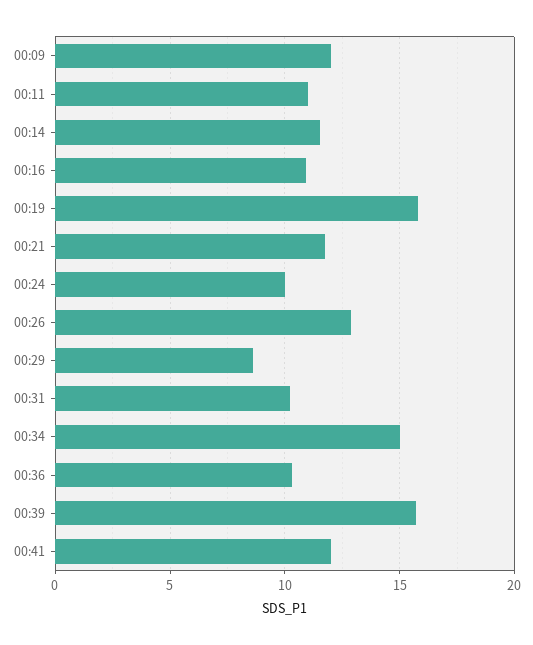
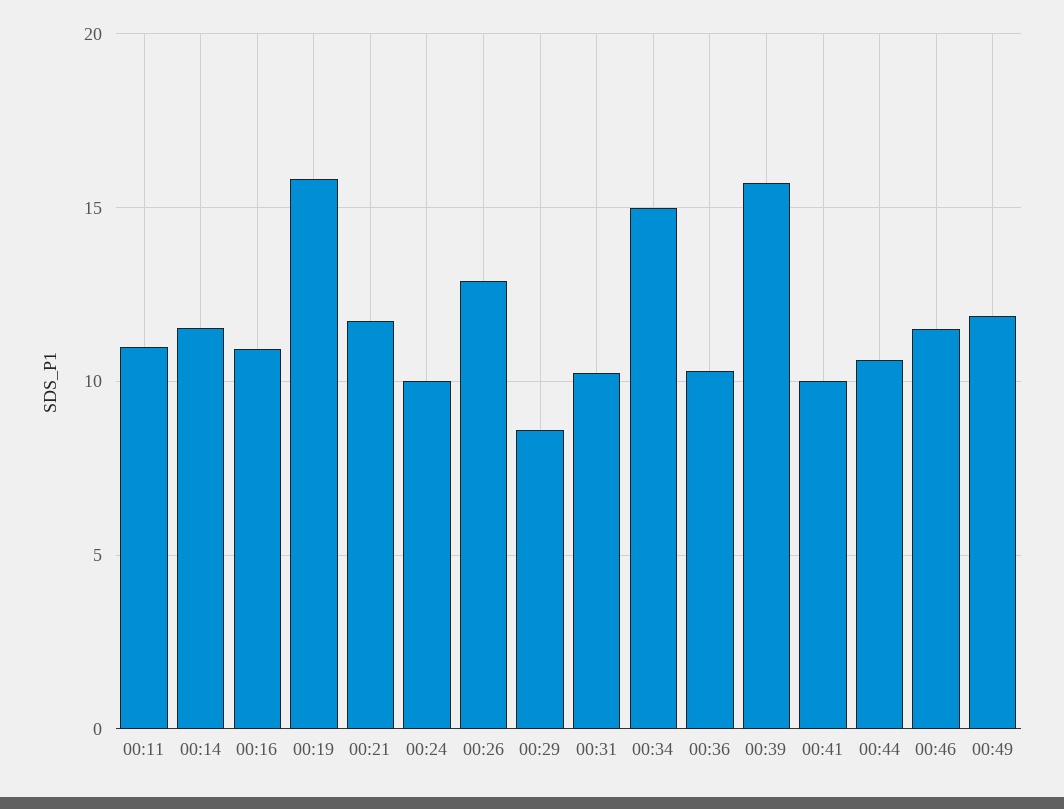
00:09: 12 -> none
00:41: 12 -> 10
00:44: none -> 10.5
00:46: none -> 11.5
00:49: none -> 12

